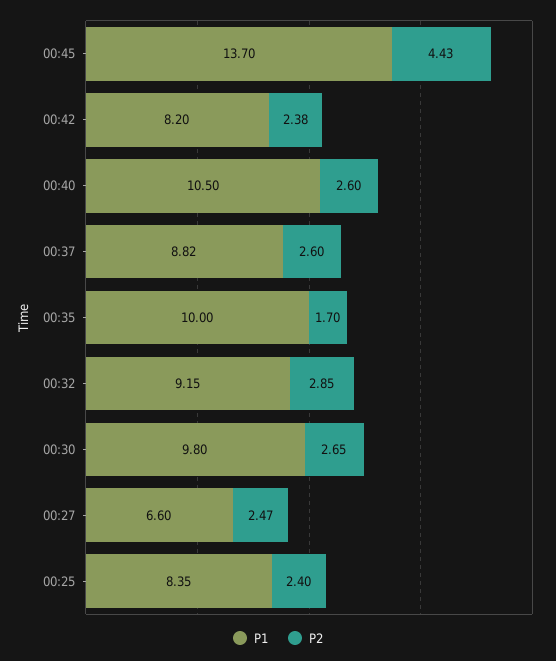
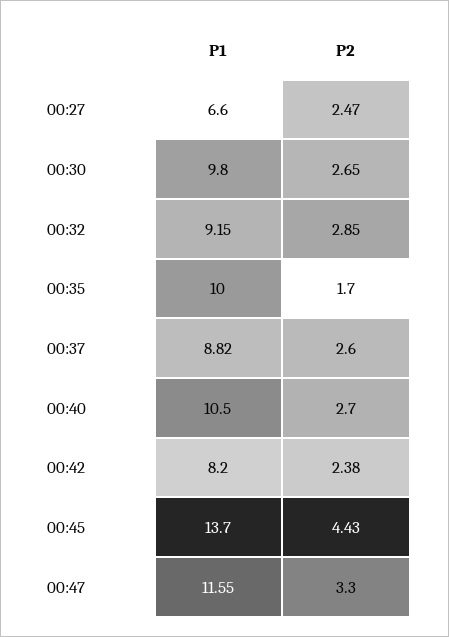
P2, 00:40: 2.6 -> 2.7
P1, 00:25: 8.35 -> none
P2, 00:25: 2.4 -> none
P1, 00:47: none -> 11.55
P2, 00:47: none -> 3.3

